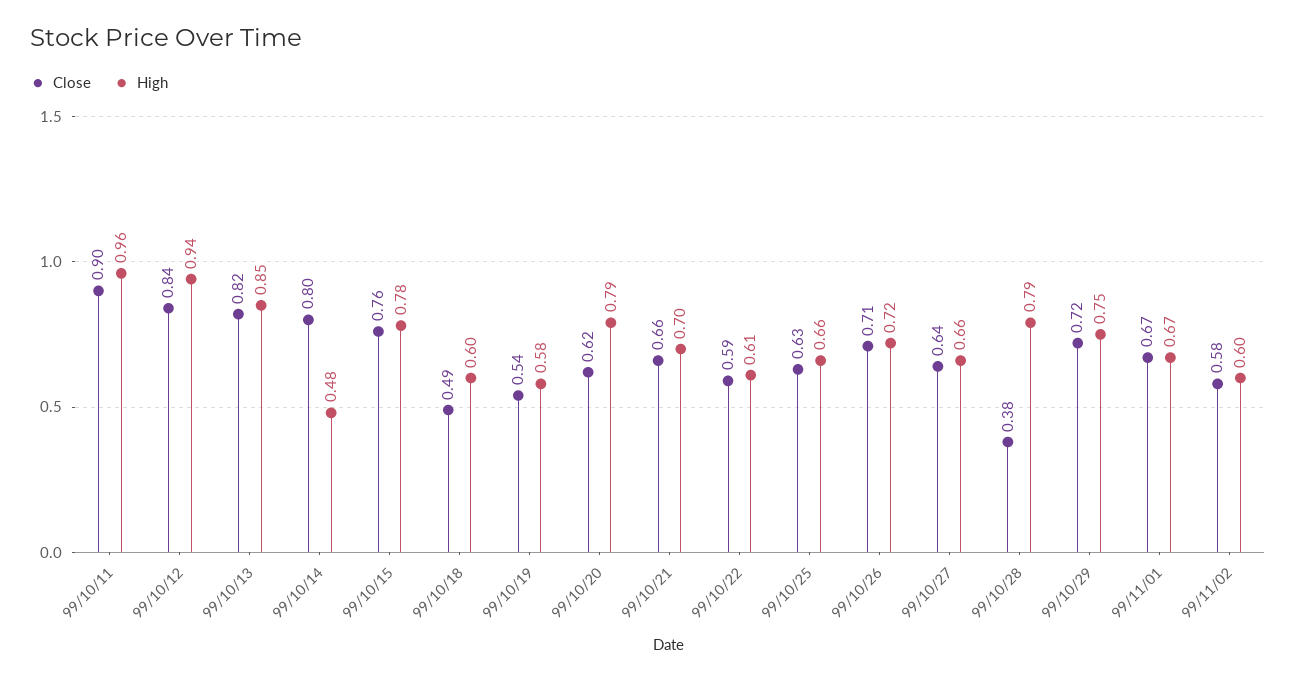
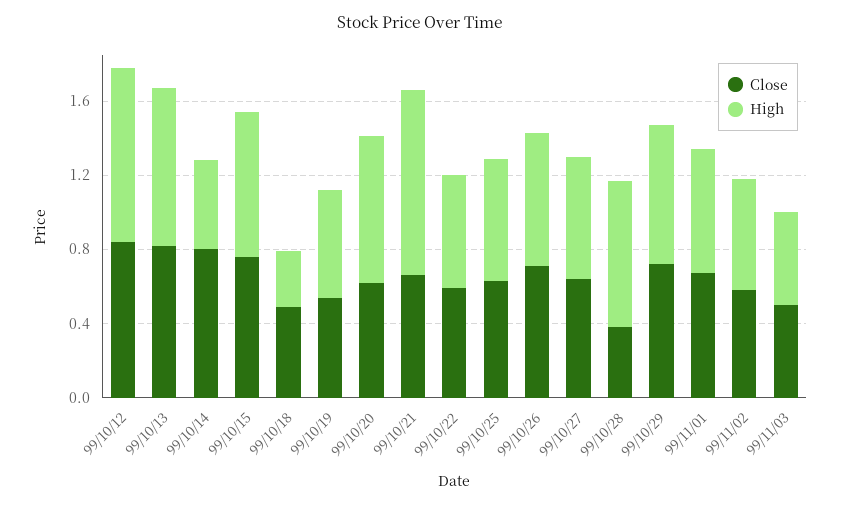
Close, 99/10/11: 0.9 -> none
High, 99/10/11: 0.96 -> none
High, 99/10/18: 0.6 -> 0.3
High, 99/10/21: 0.7 -> 1
Close, 99/11/03: none -> 0.5
High, 99/11/03: none -> 0.5

